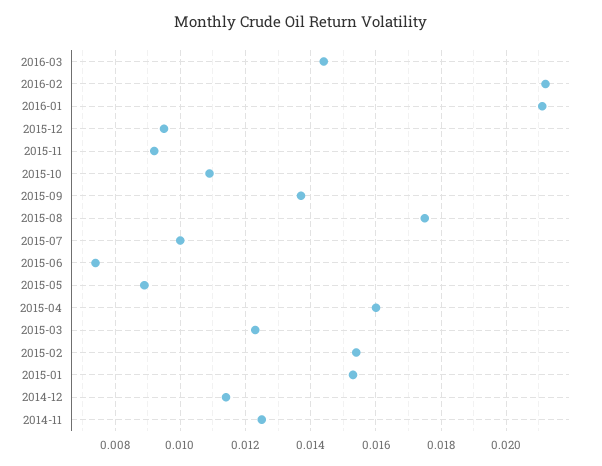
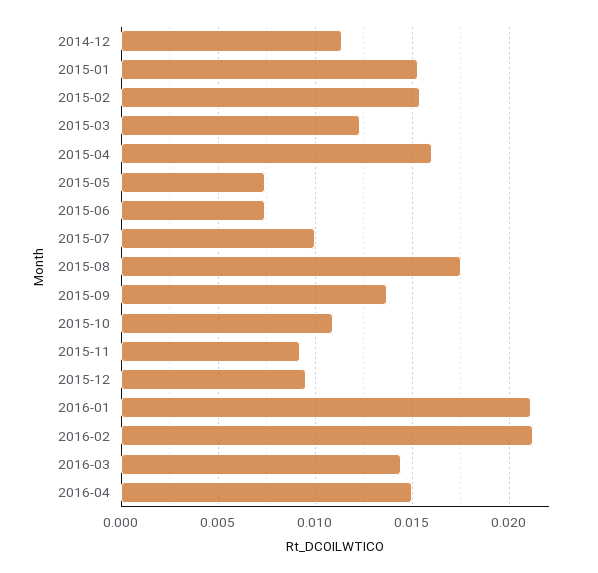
2015-05: 0.009 -> 0.0075
2014-11: 0.0125 -> none
2016-04: none -> 0.015

